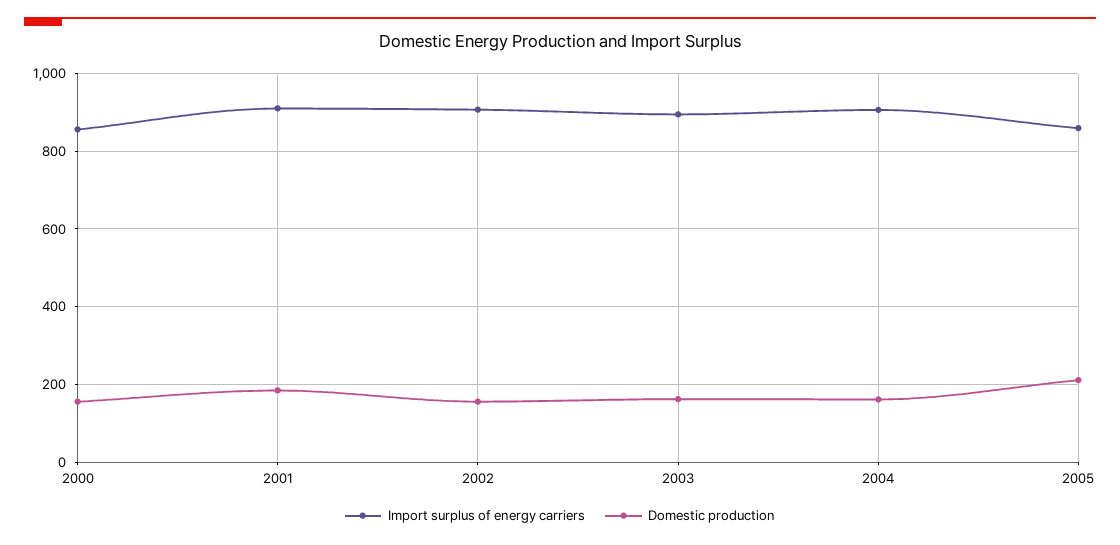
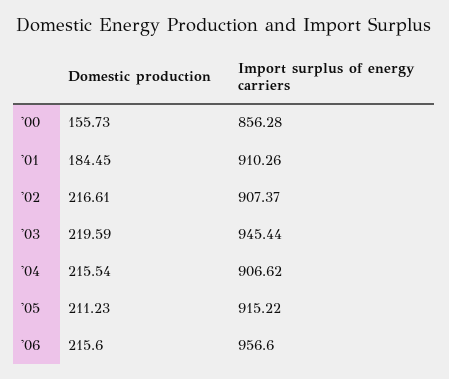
Domestic production, 2002: 160 -> 216.61
Import surplus of energy carriers, 2003: 900 -> 945.44
Domestic production, 2003: 160 -> 219.59
Domestic production, 2004: 160 -> 215.54
Import surplus of energy carriers, 2005: 860 -> 915.22
Domestic production, '06: none -> 215.6
Import surplus of energy carriers, '06: none -> 956.6

